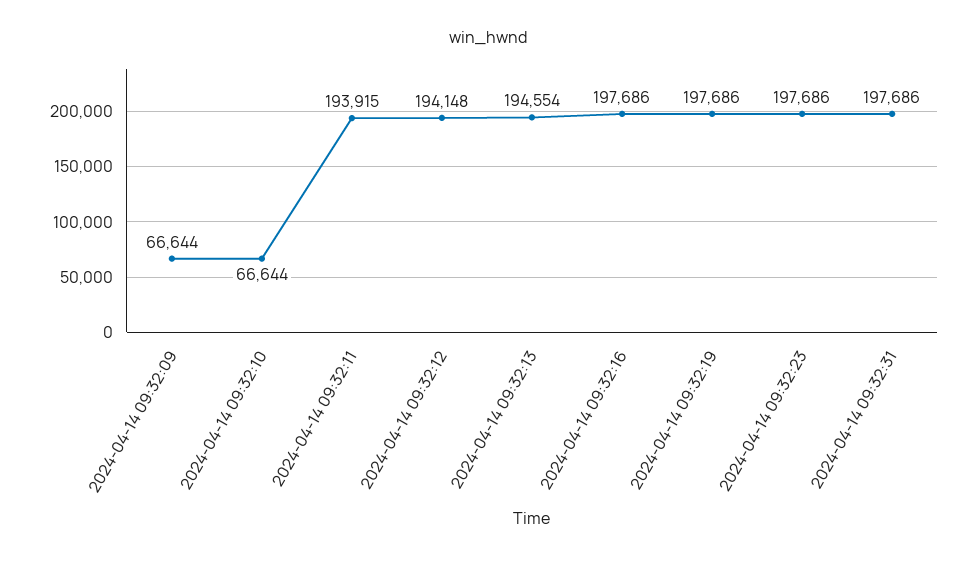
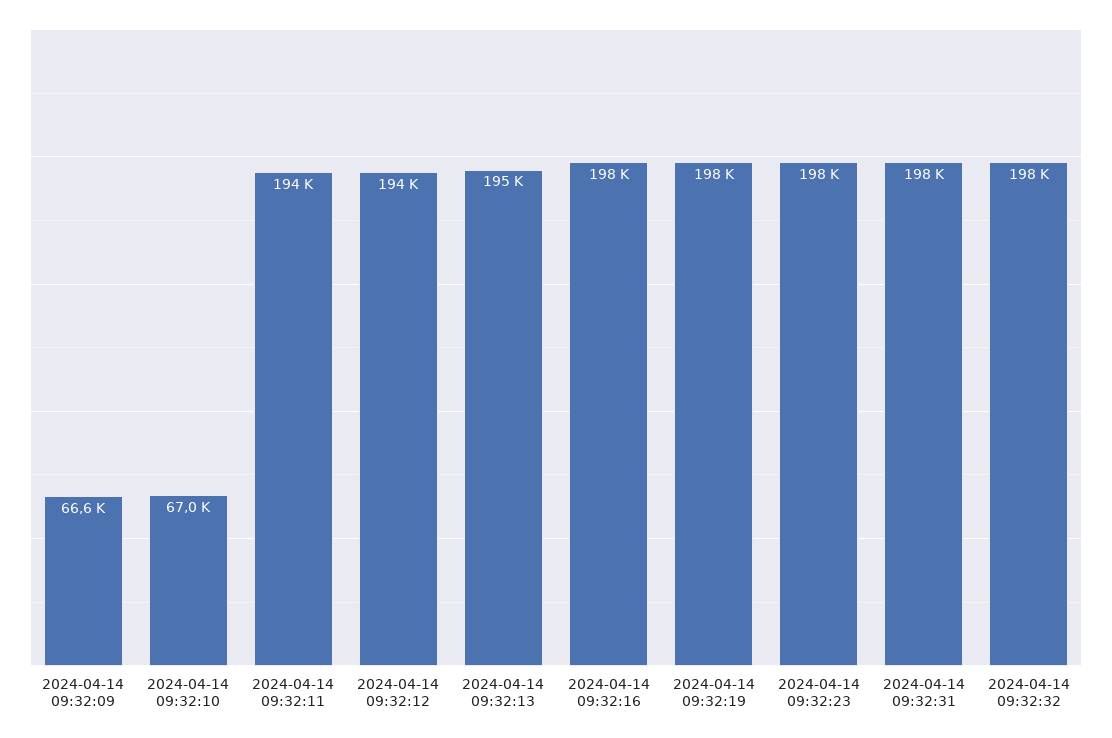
2024-04-14 09:32:10: 66644 -> 67000
2024-04-14 09:32:32: none -> 198000

